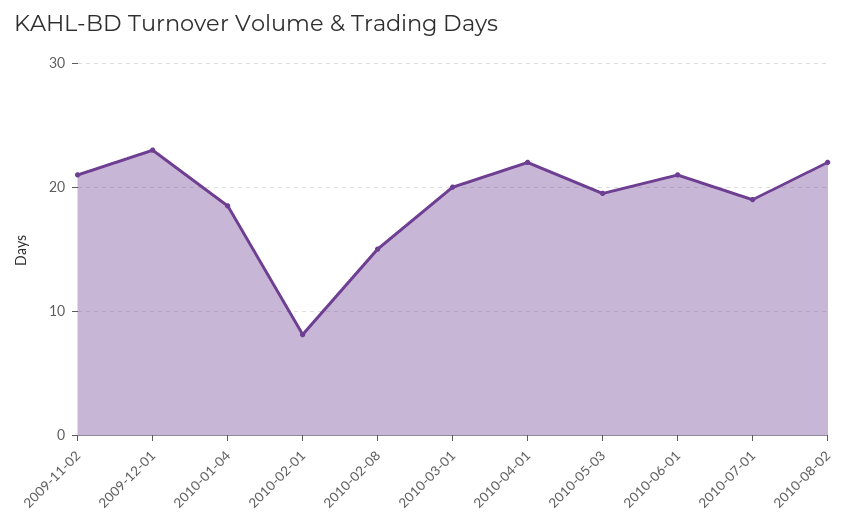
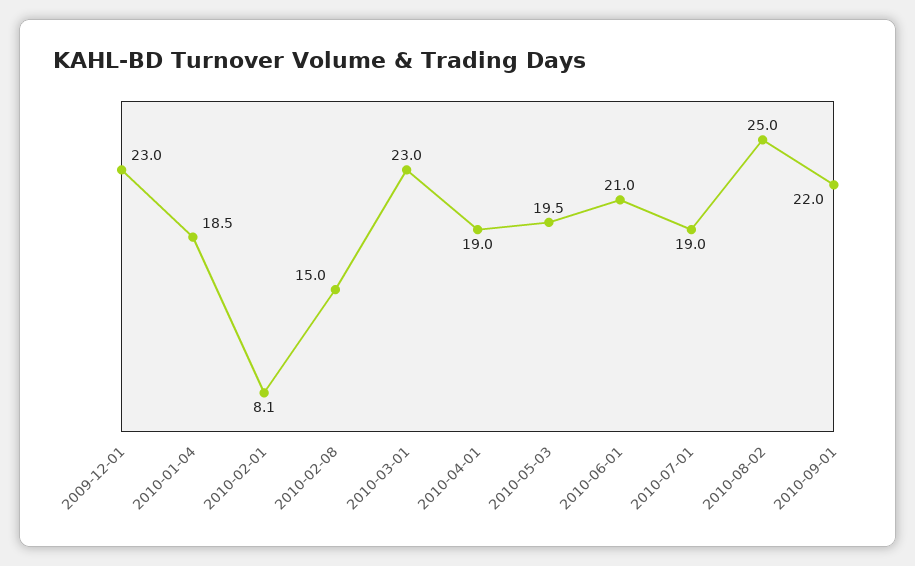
2009-11-02: 21 -> none
2010-03-01: 20 -> 23
2010-04-01: 22 -> 19
2010-08-02: 22 -> 25
2010-09-01: none -> 22

